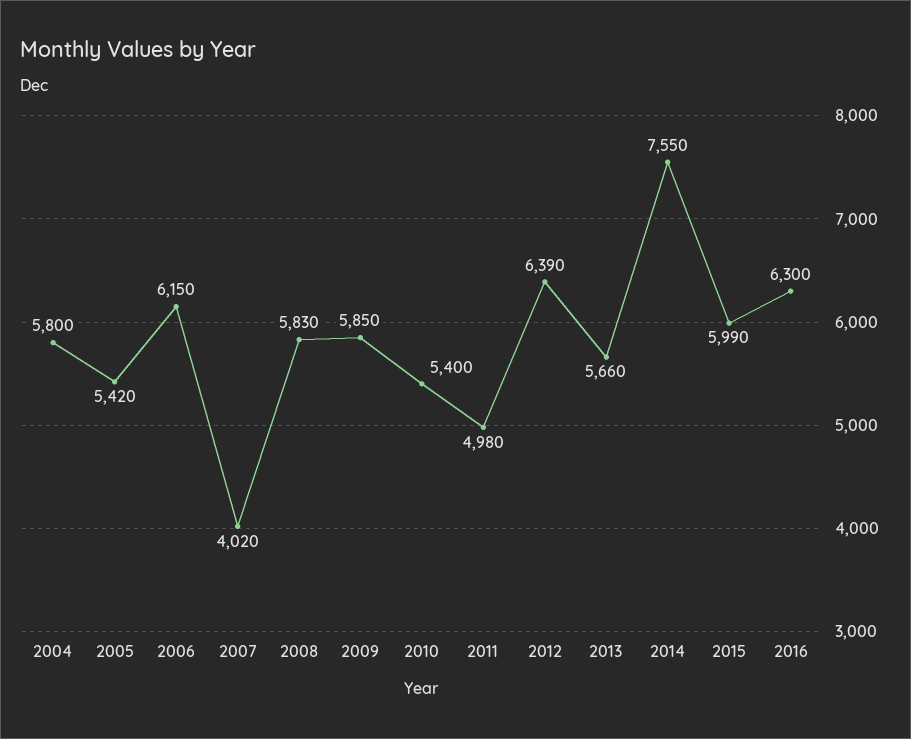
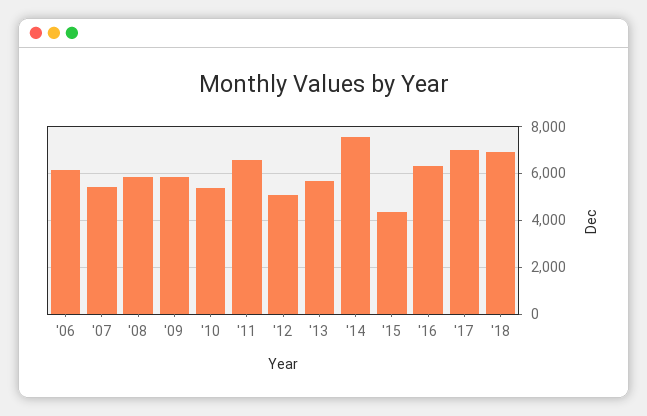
2004: 5800 -> none
2005: 5420 -> none
2007: 4020 -> 5500
2011: 4980 -> 6500
2012: 6390 -> 5000
2015: 5990 -> 4500
'17: none -> 7000
'18: none -> 7000

